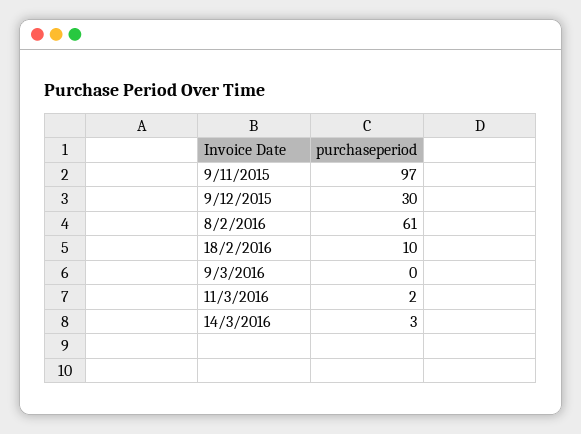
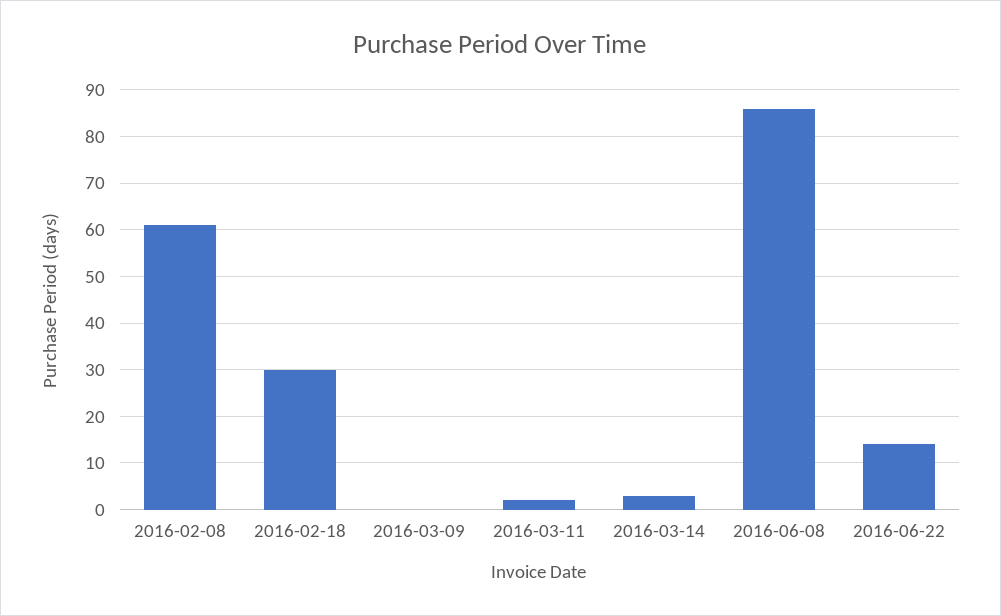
9/11/2015: 97 -> none
9/12/2015: 30 -> none
18/2/2016: 10 -> 30
2016-06-08: none -> 85
2016-06-22: none -> 15

